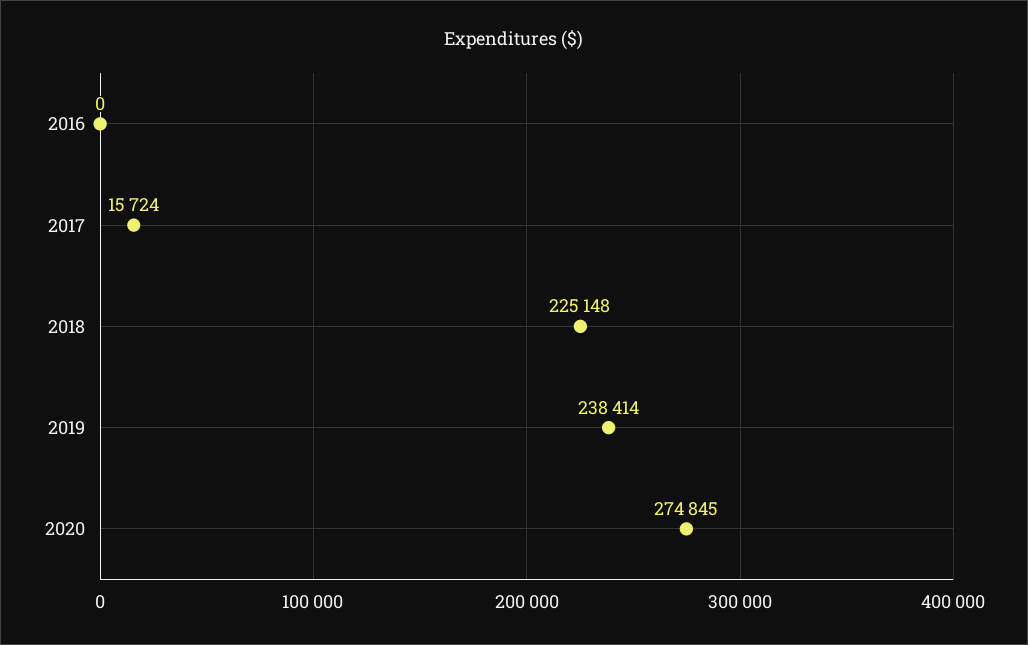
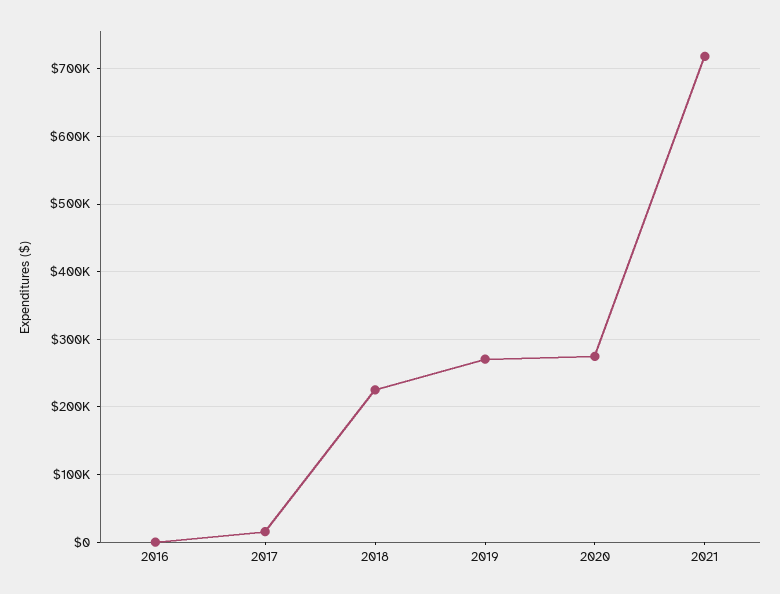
2019: 238414 -> 270000
2021: none -> 720000

